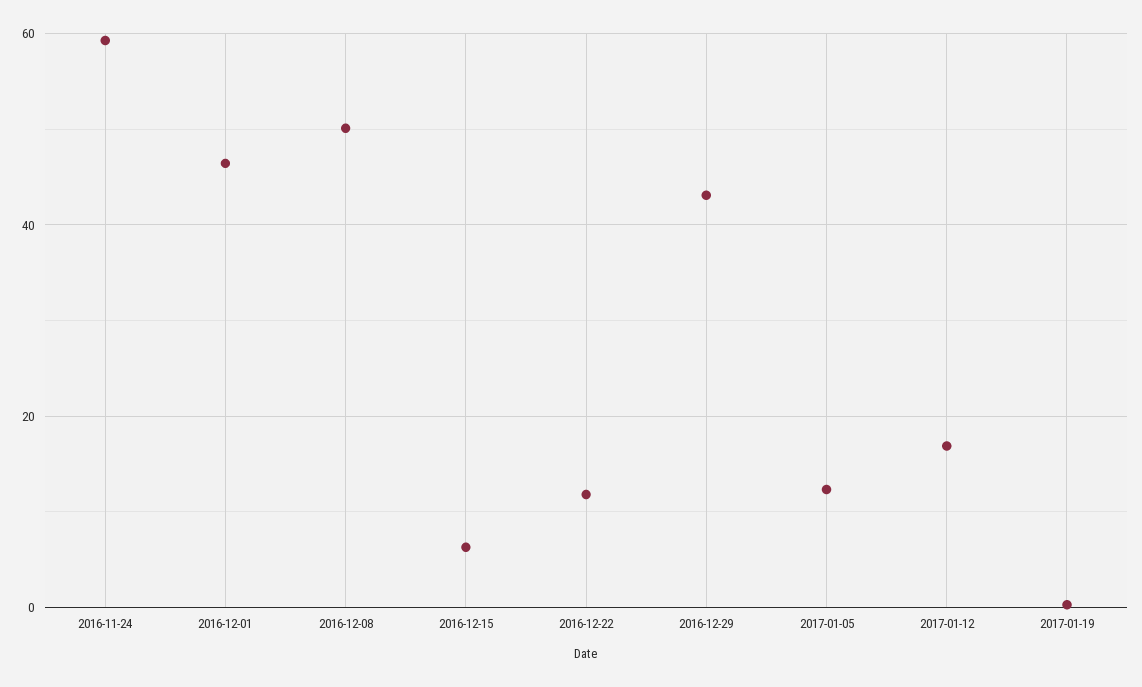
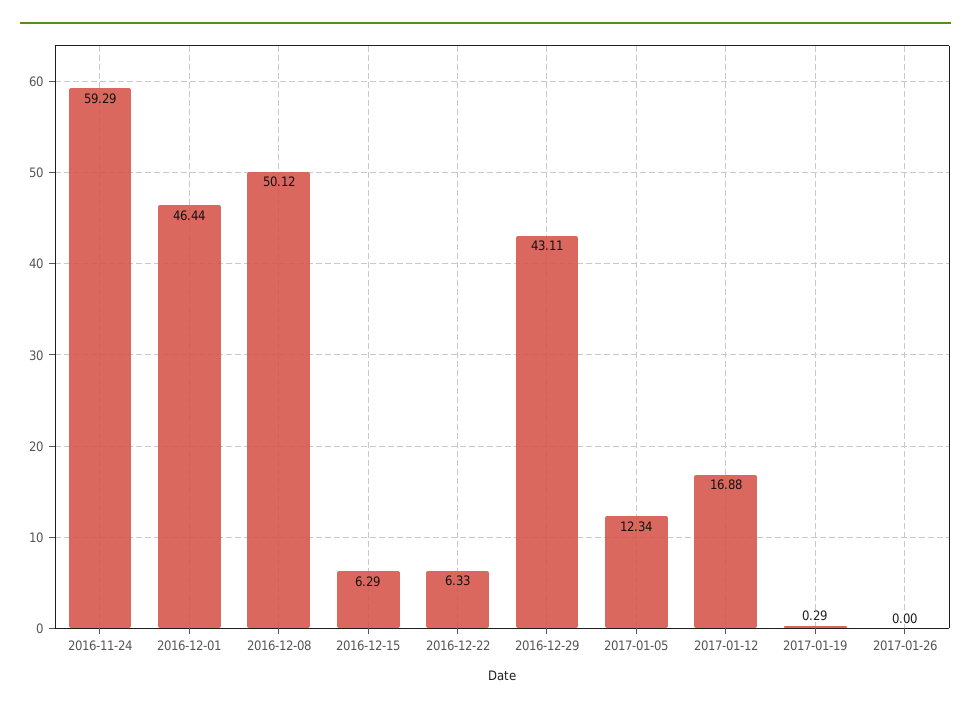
2016-12-22: 12 -> 6.33
2017-01-26: none -> 0

